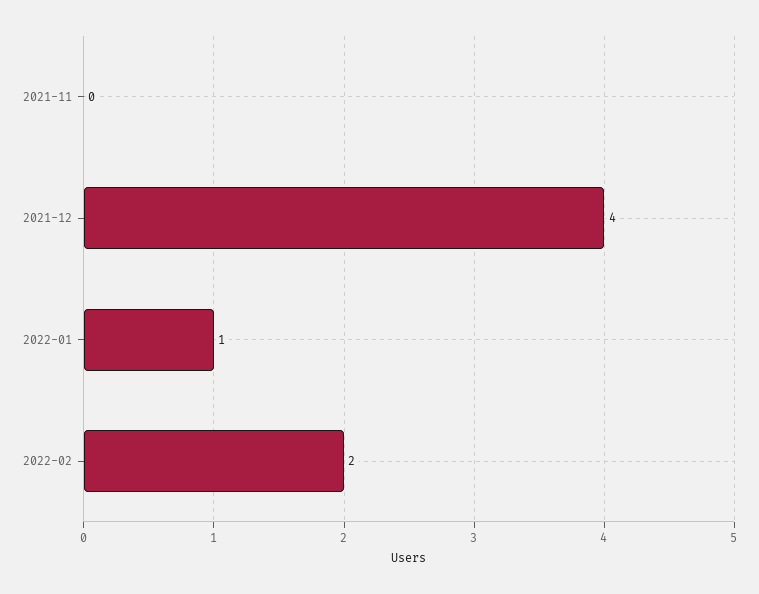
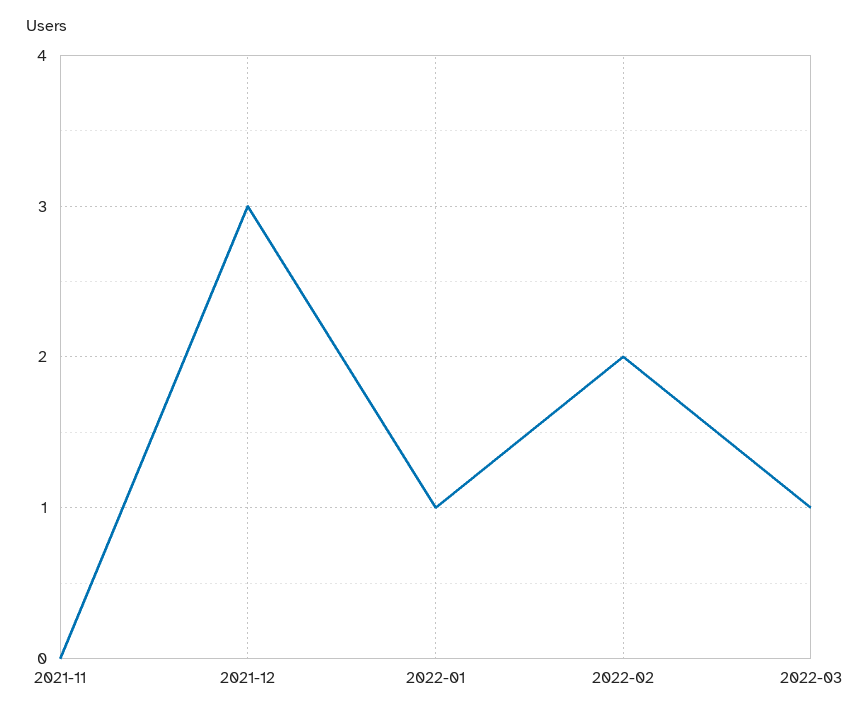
2021-12: 4 -> 3
2022-03: none -> 1

